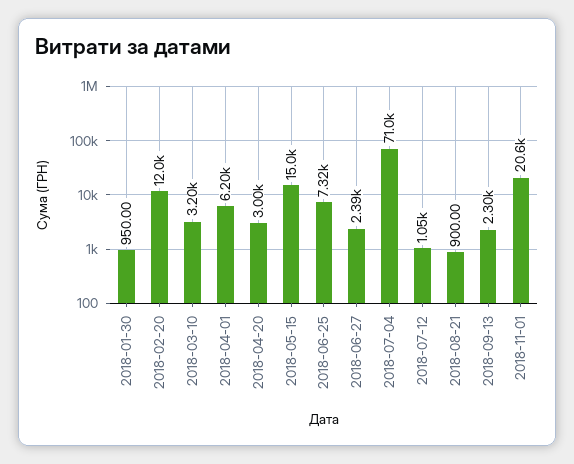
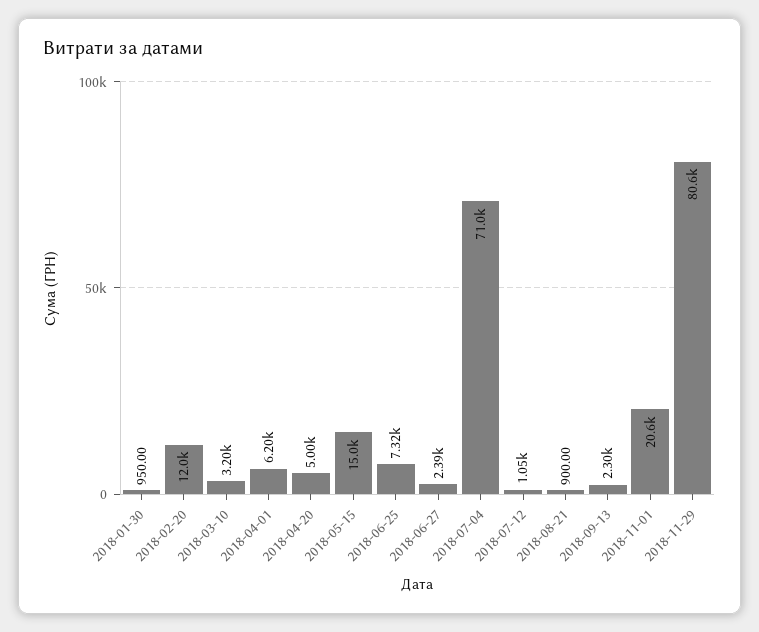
2018-04-20: 3000 -> 5000
2018-11-29: none -> 80600

